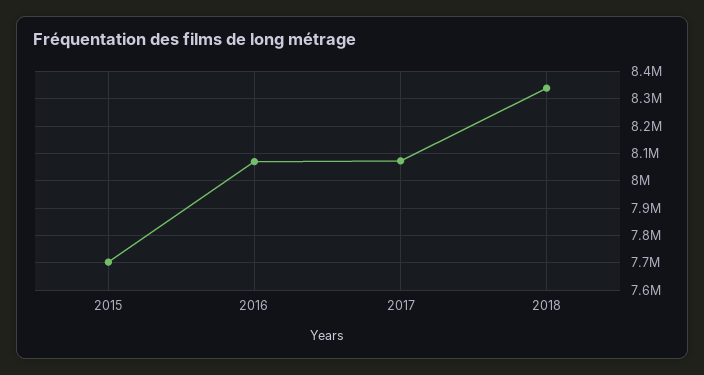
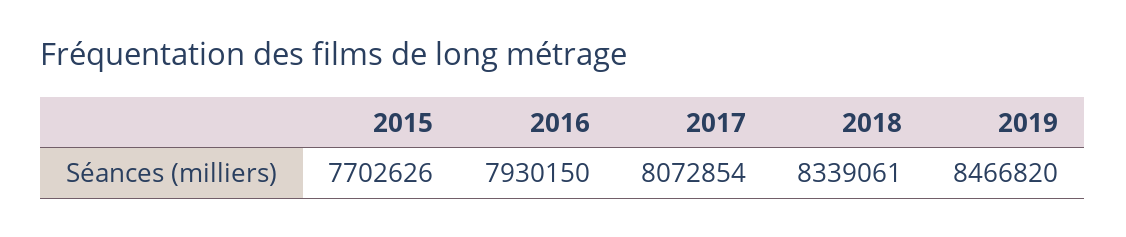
2016: 8075000 -> 7930150
2019: none -> 8466820

